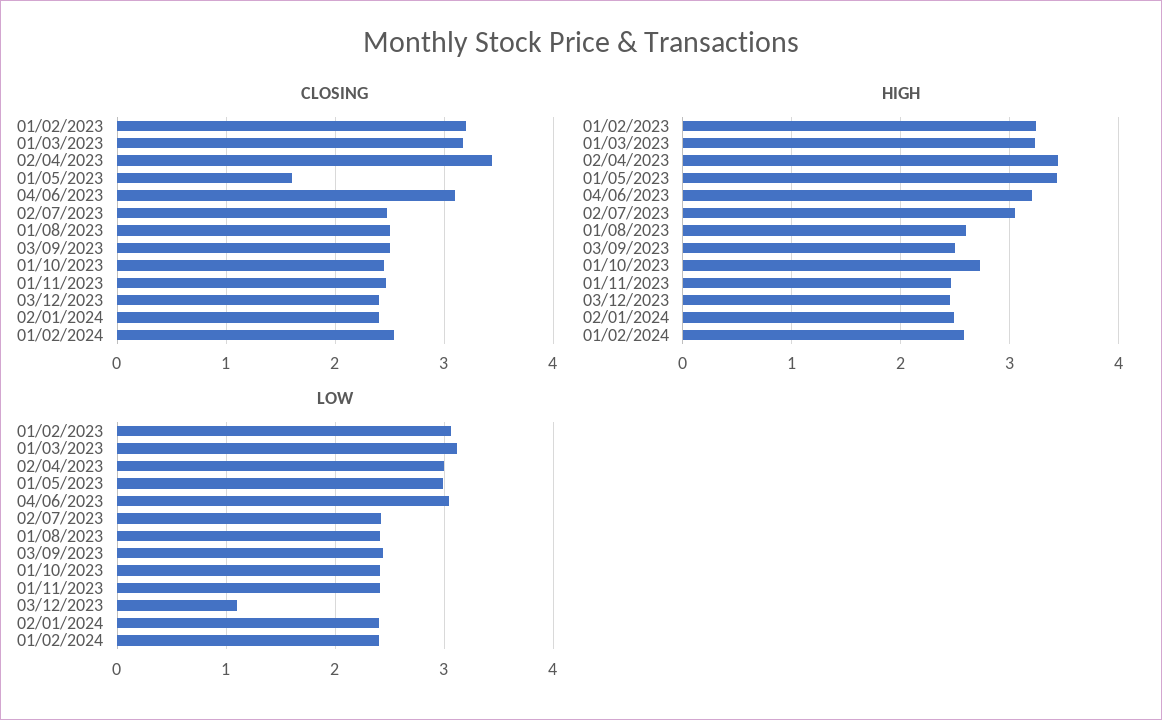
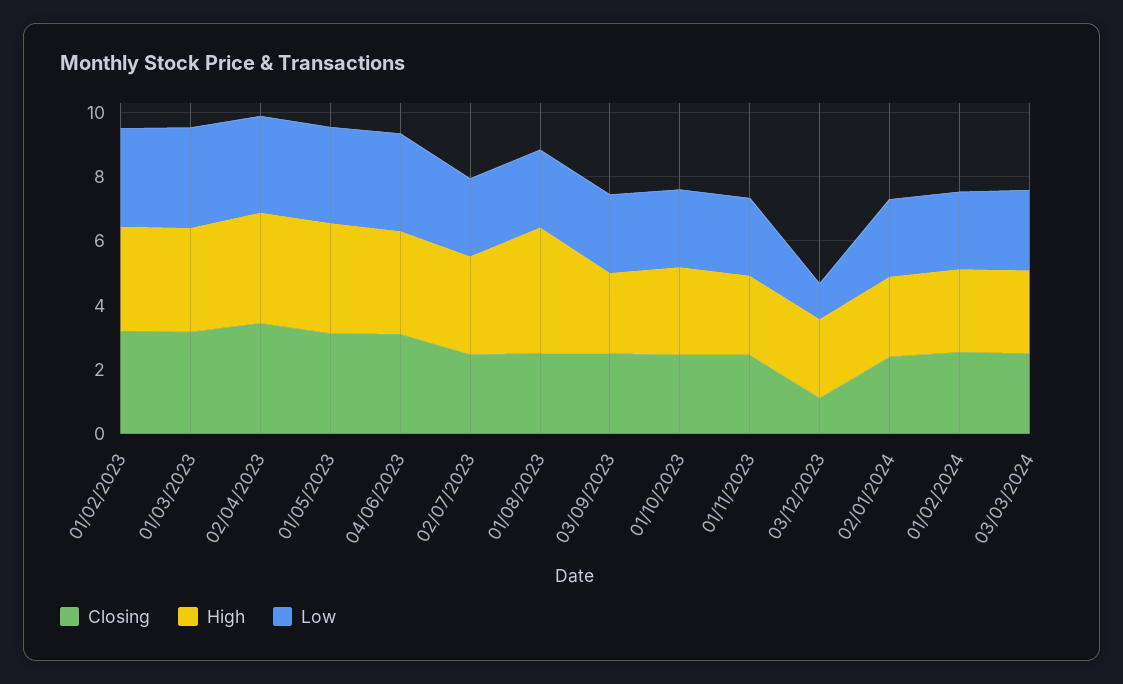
CLOSING, 01/05/2023: 1.6 -> 3
CLOSING, 03/12/2023: 2.4 -> 1
HIGH, 01/08/2023: 2.6 -> 4
CLOSING, 03/03/2024: none -> 2.5
HIGH, 03/03/2024: none -> 2.5
LOW, 03/03/2024: none -> 2.5

